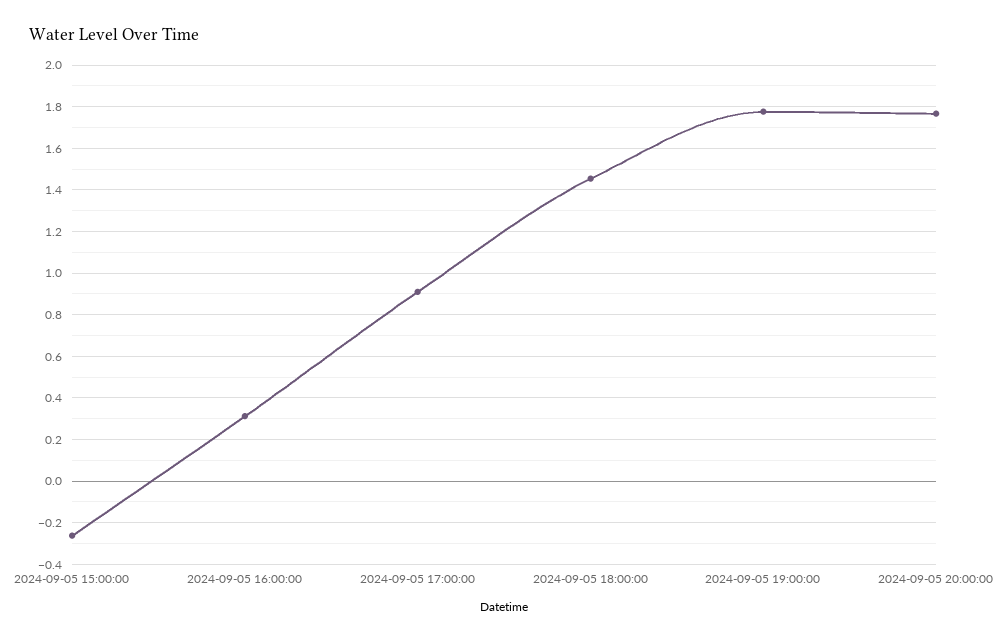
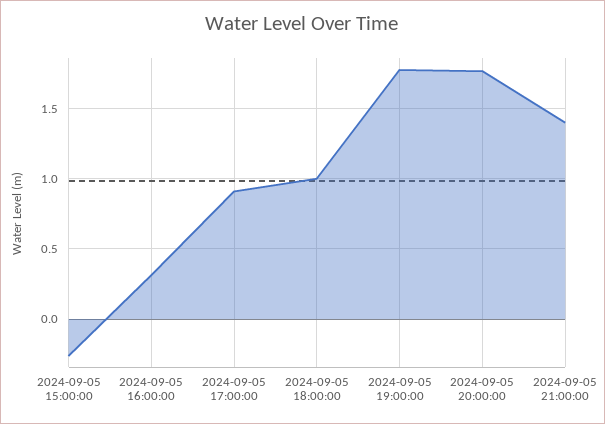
2024-09-05 18:00:00: 1.45 -> 1
2024-09-05 21:00:00: none -> 1.4

